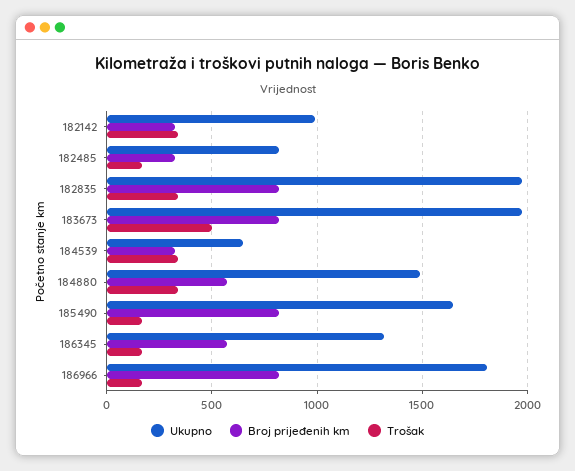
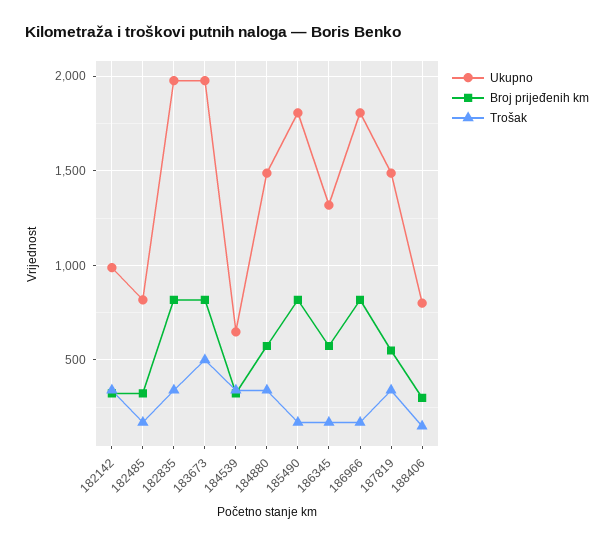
Ukupno, 185490: 1650 -> 1800
Ukupno, 187819: none -> 1500
Broj prijeđenih km, 187819: none -> 550
Trošak, 187819: none -> 350
Ukupno, 188406: none -> 800
Broj prijeđenih km, 188406: none -> 300
Trošak, 188406: none -> 150

